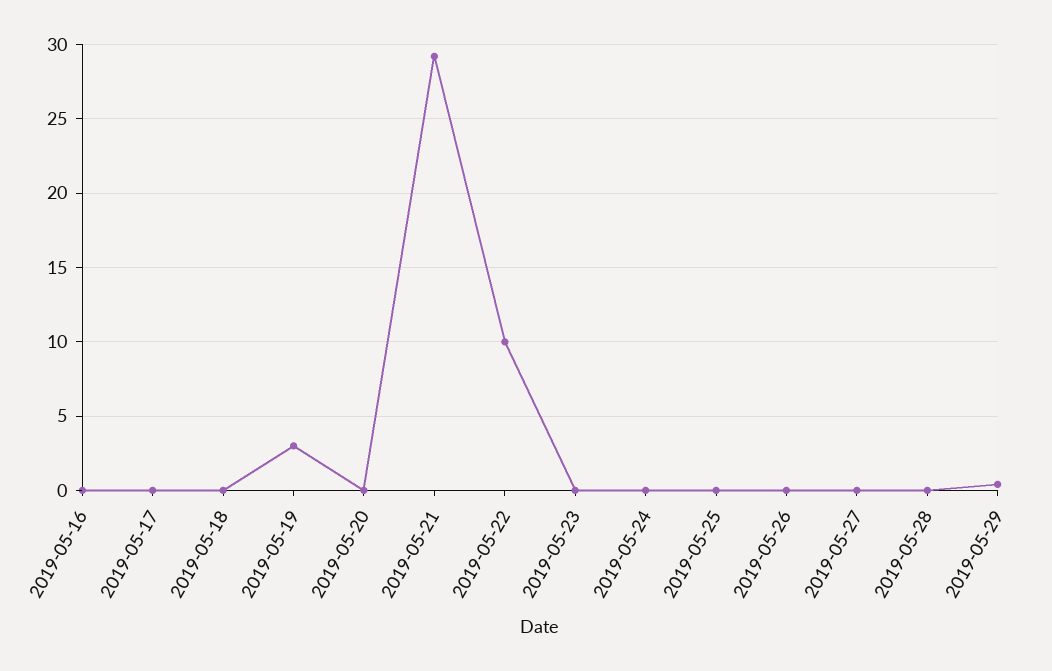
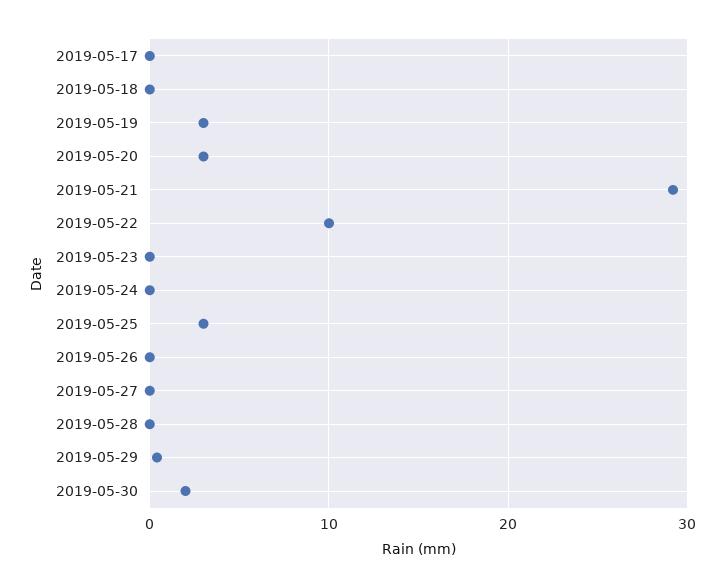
2019-05-16: 0 -> none
2019-05-20: 0 -> 3
2019-05-25: 0 -> 3
2019-05-30: none -> 2

